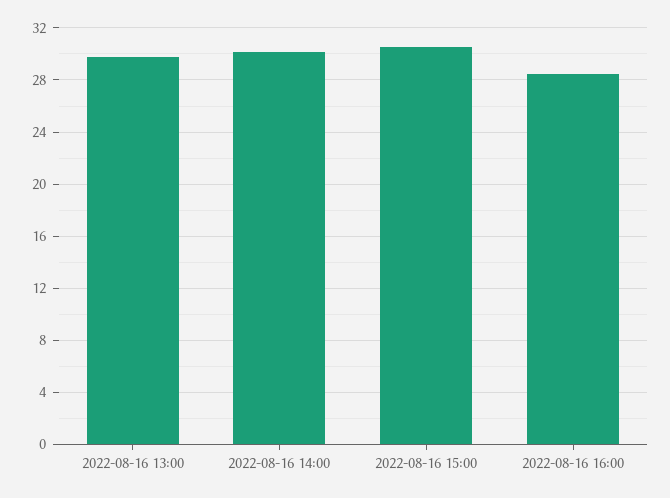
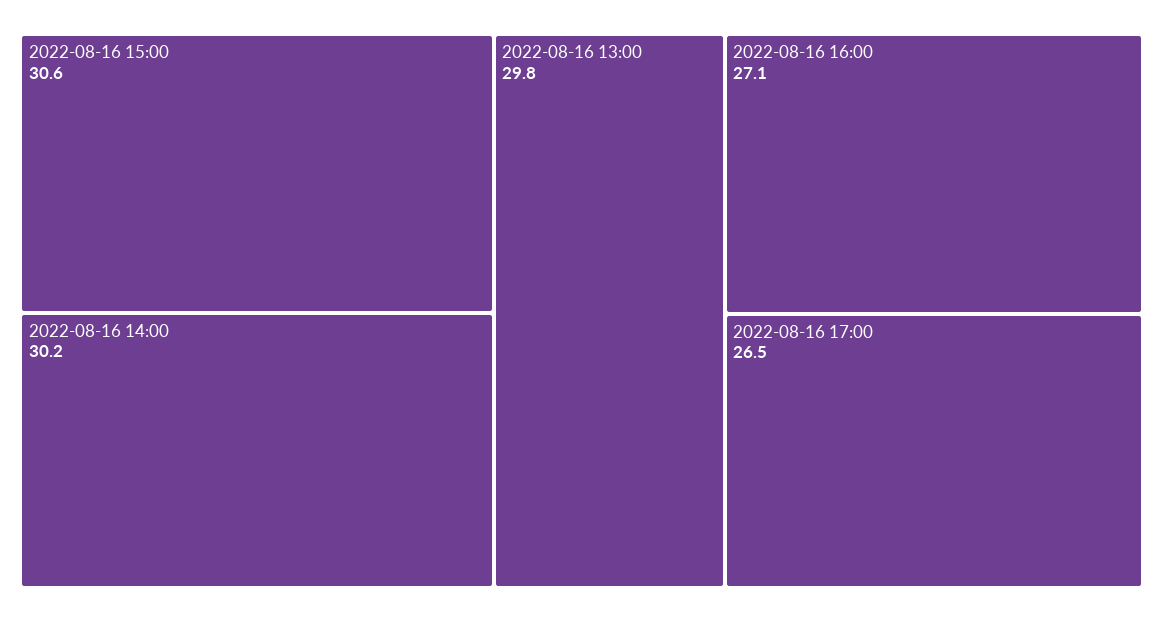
2022-08-16 16:00: 28.5 -> 27.1
2022-08-16 17:00: none -> 26.5

